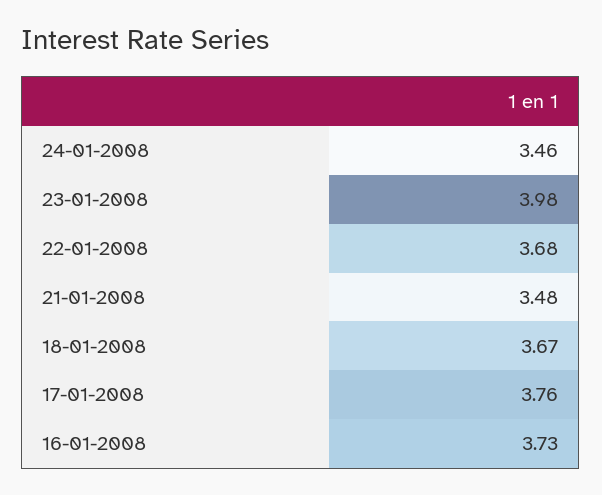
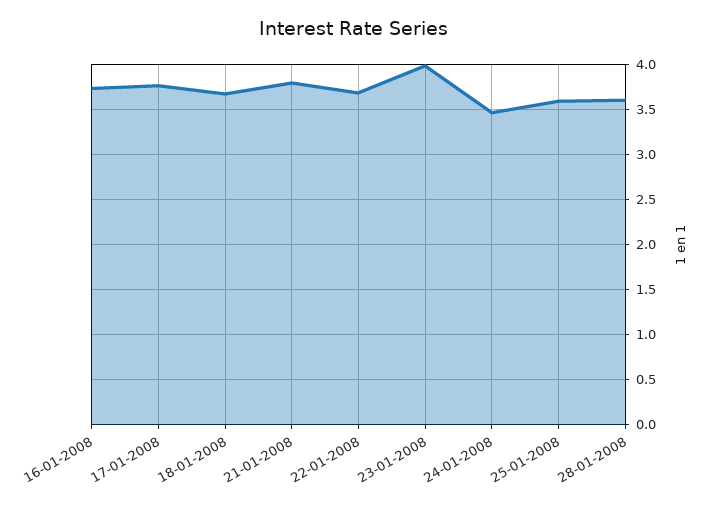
21-01-2008: 3.48 -> 3.8
25-01-2008: none -> 3.6
28-01-2008: none -> 3.6

